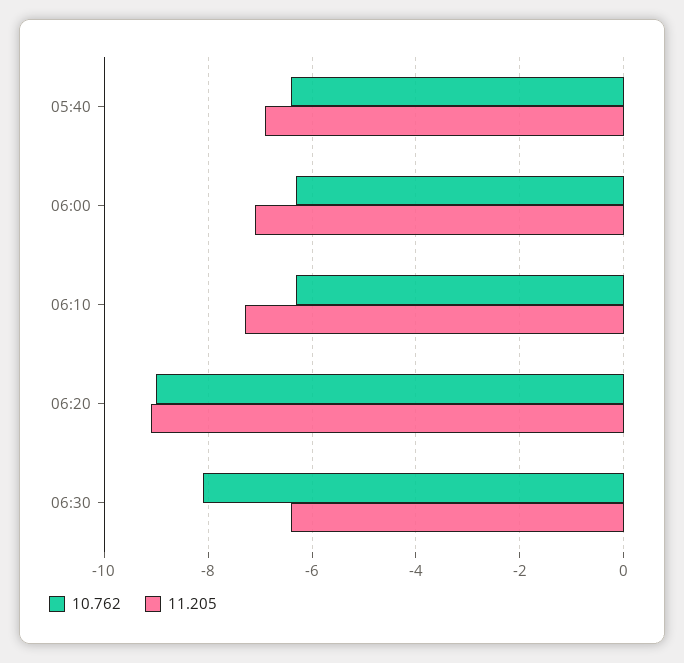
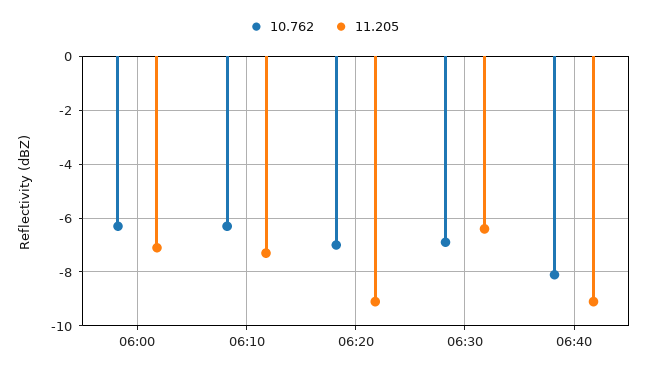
10.762, 05:40: -6.5 -> none
11.205, 05:40: -7 -> none
10.762, 06:20: -9 -> -7
10.762, 06:30: -8 -> -7
10.762, 06:40: none -> -8
11.205, 06:40: none -> -9

